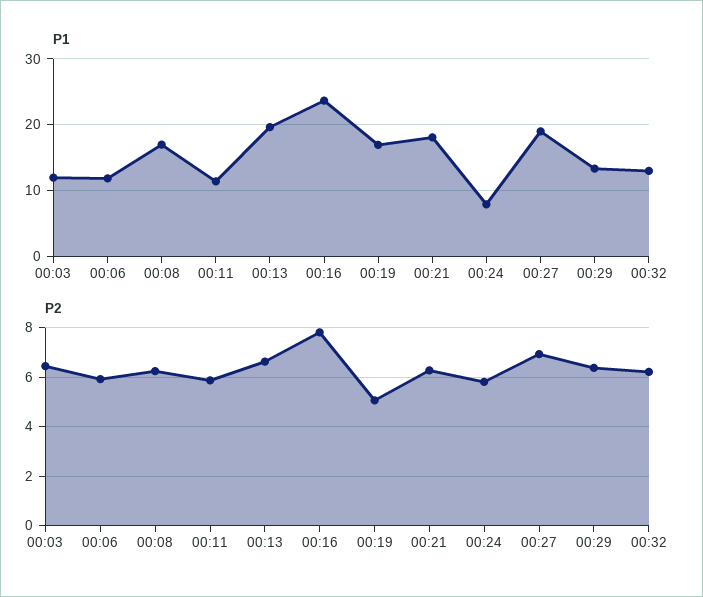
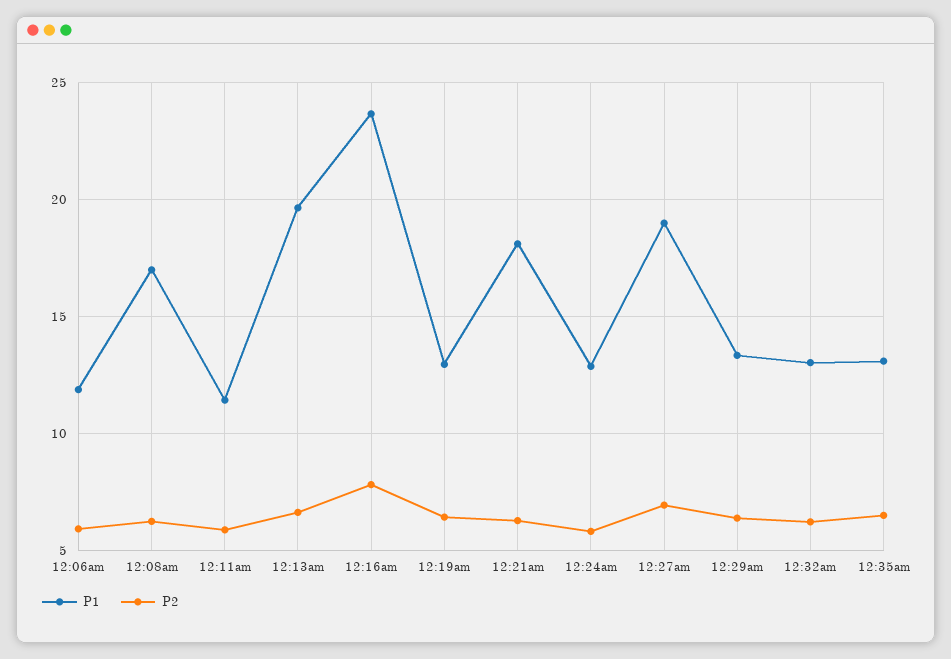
P1, 00:03: 12 -> none
P1, 00:19: 17 -> 13
P1, 00:24: 8 -> 13
P2, 00:03: 6.5 -> none
P2, 00:19: 5 -> 6.5
P1, 12:35am: none -> 13
P2, 12:35am: none -> 6.5

